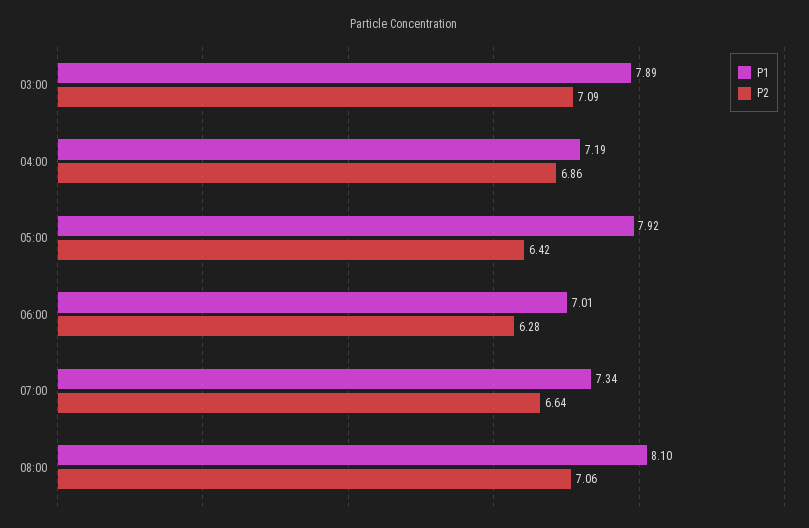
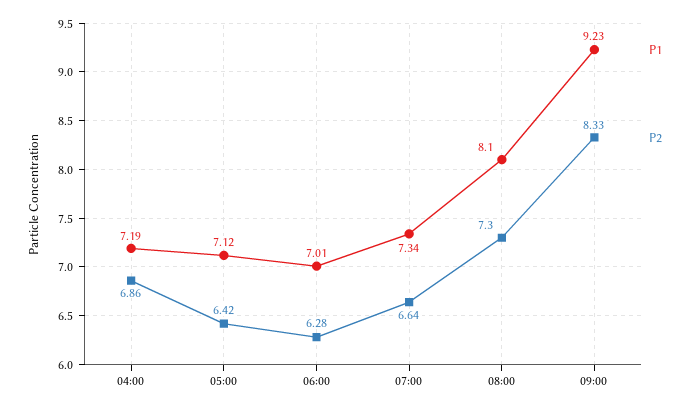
P1, 03:00: 7.89 -> none
P2, 03:00: 7.09 -> none
P1, 05:00: 7.92 -> 7.12
P2, 08:00: 7.06 -> 7.3
P1, 09:00: none -> 9.23
P2, 09:00: none -> 8.33

